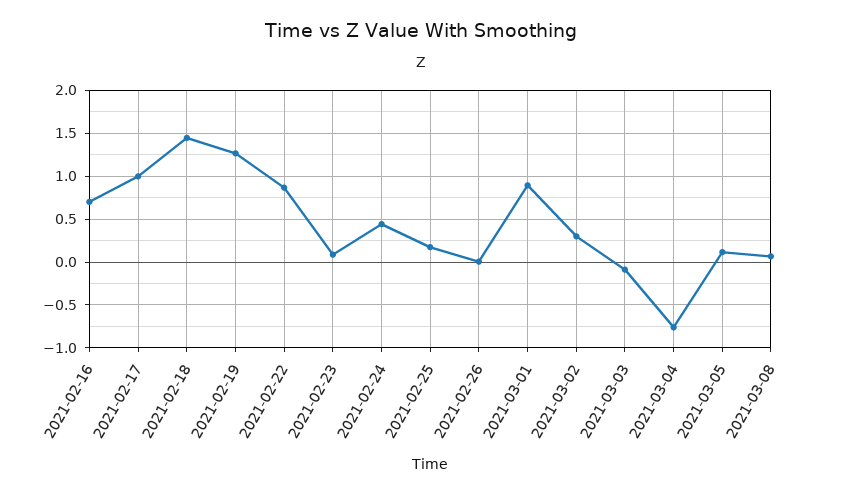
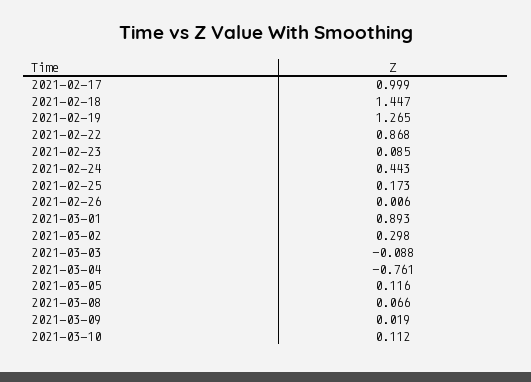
2021-02-16: 0.7 -> none
2021-03-09: none -> 0.019
2021-03-10: none -> 0.112

